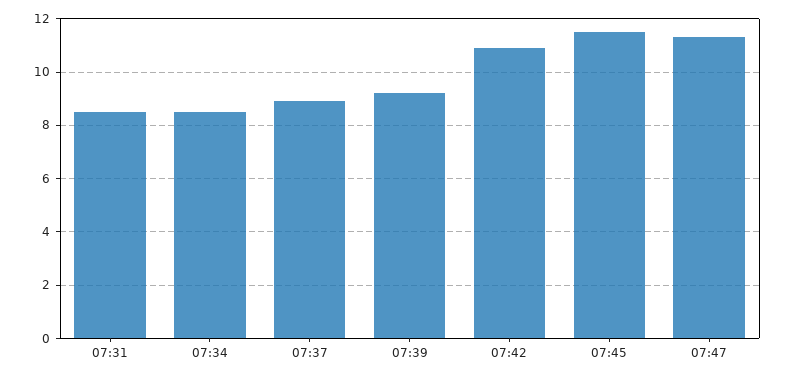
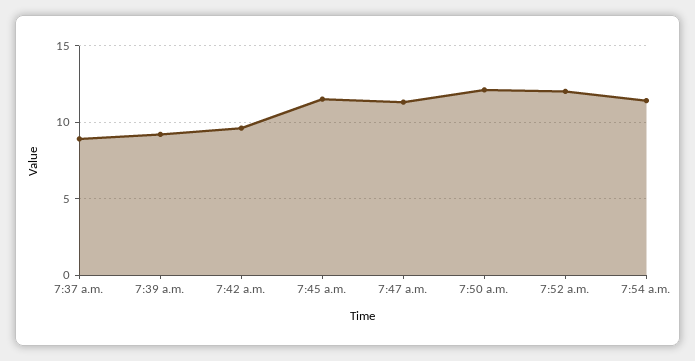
07:31: 8.5 -> none
07:34: 8.5 -> none
07:42: 11 -> 9.5
7:50 a.m.: none -> 12
7:52 a.m.: none -> 12
7:54 a.m.: none -> 11.5

